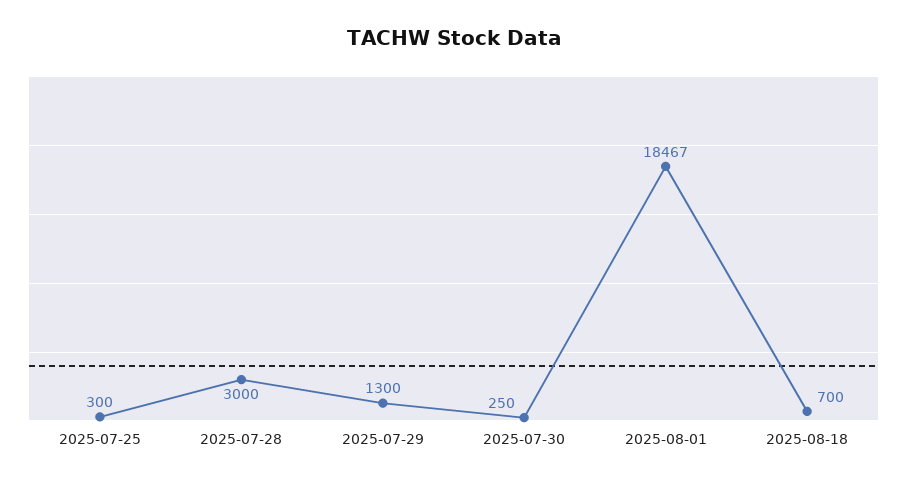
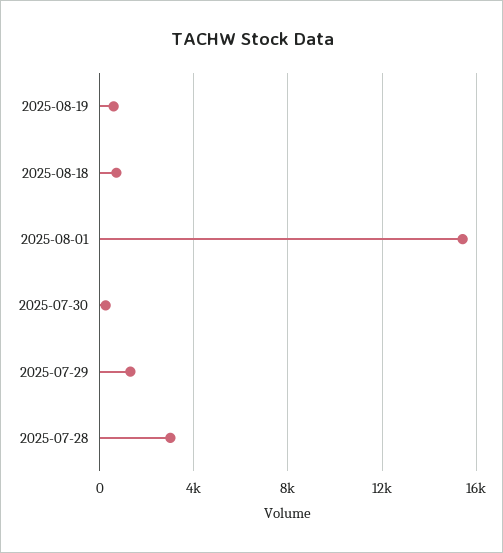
2025-07-25: 300 -> none
2025-08-01: 18467 -> 15500
2025-08-19: none -> 500

